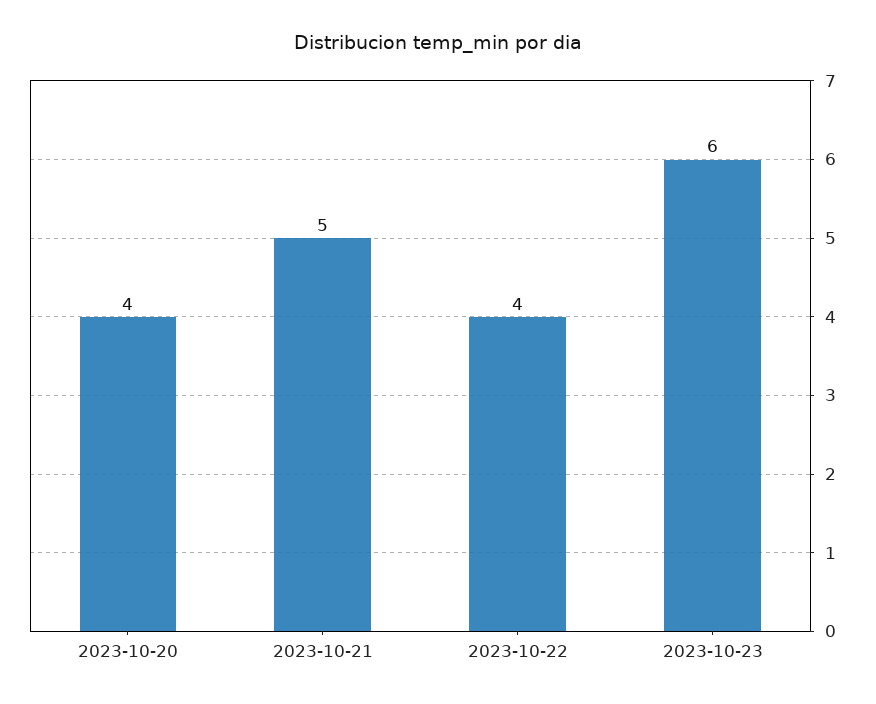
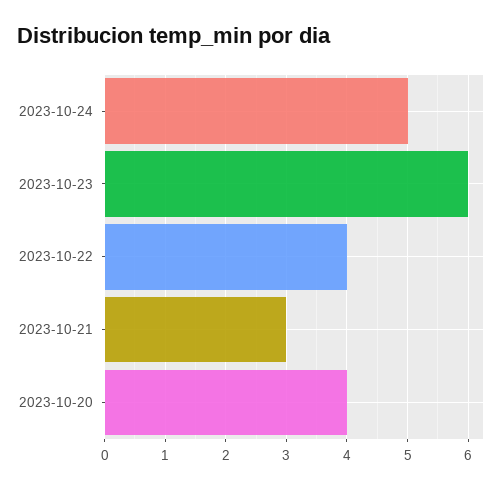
2023-10-21: 5 -> 3
2023-10-24: none -> 5

